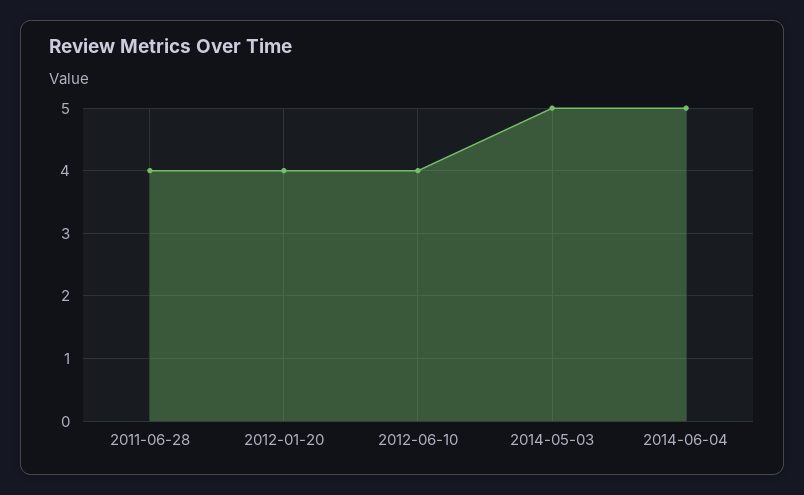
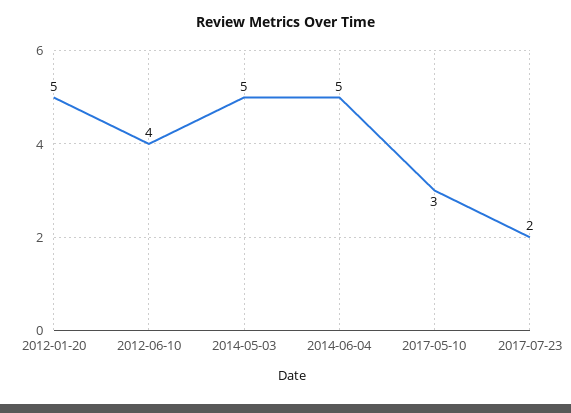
2011-06-28: 4 -> none
2012-01-20: 4 -> 5
2017-05-10: none -> 3
2017-07-23: none -> 2

